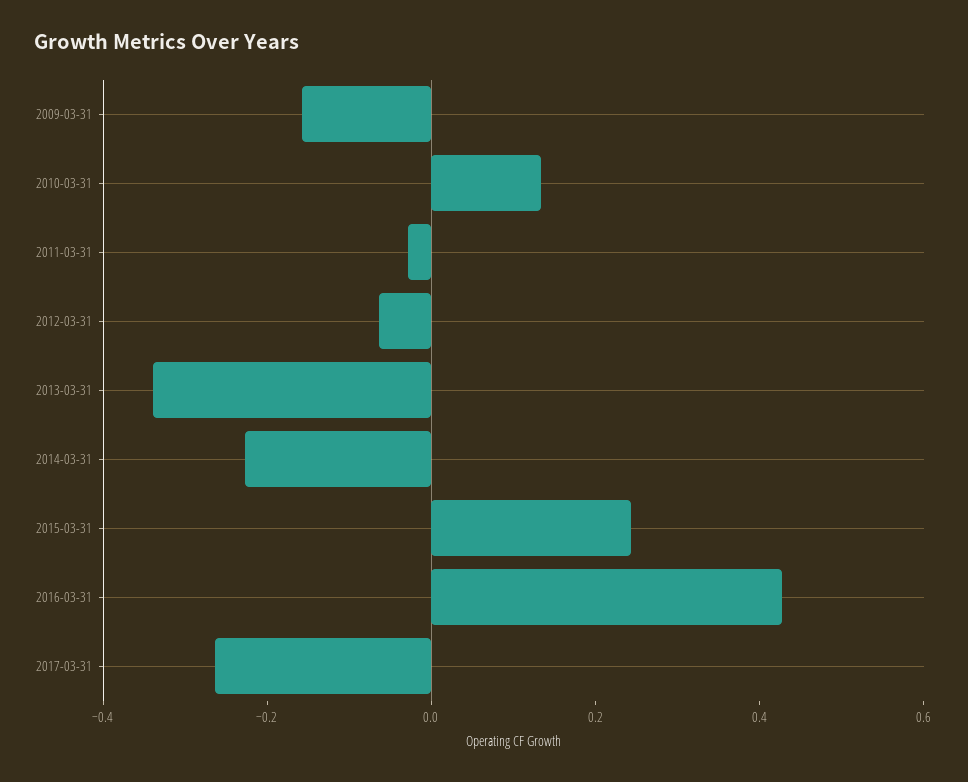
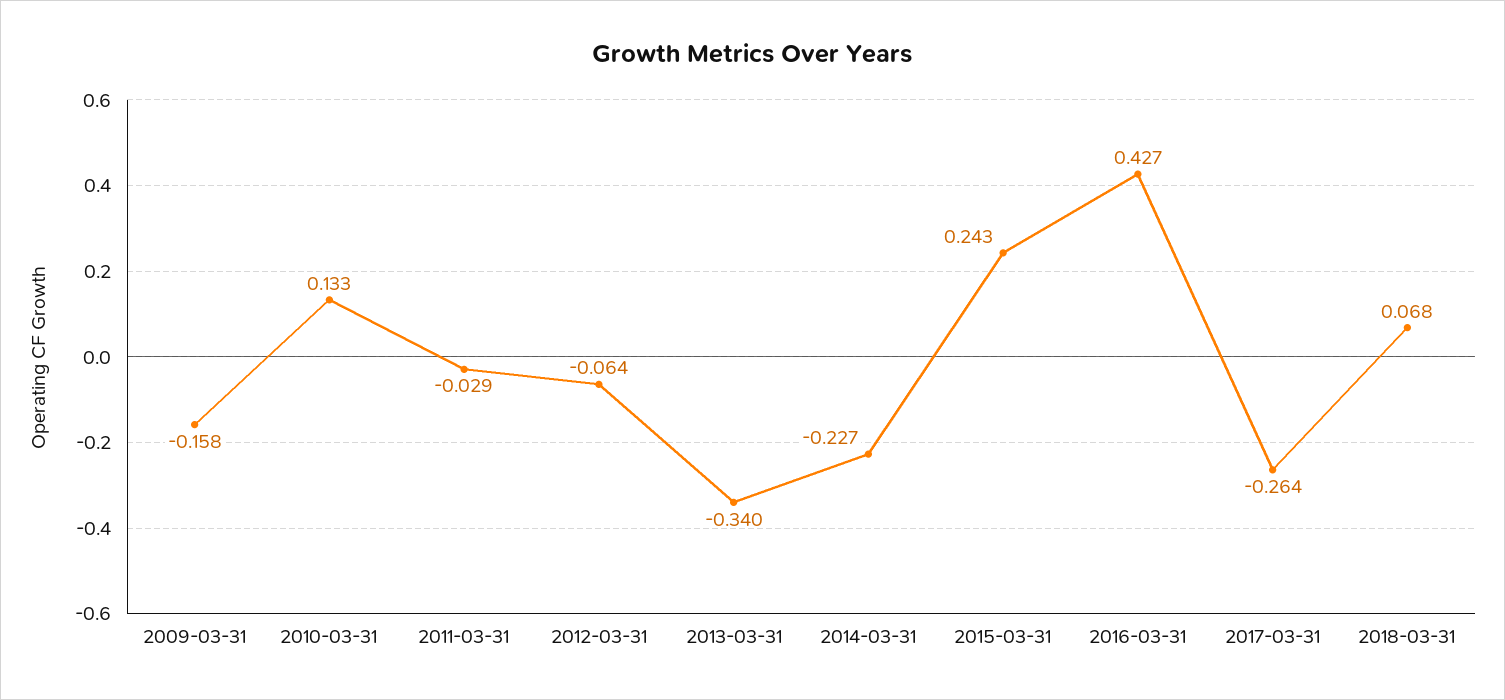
2018-03-31: none -> 0.068

